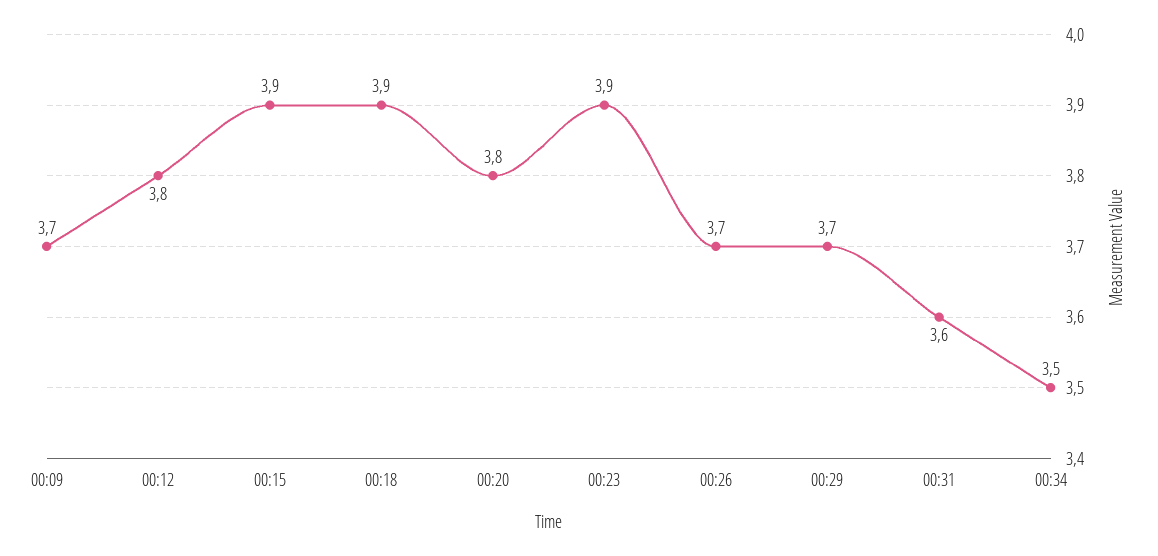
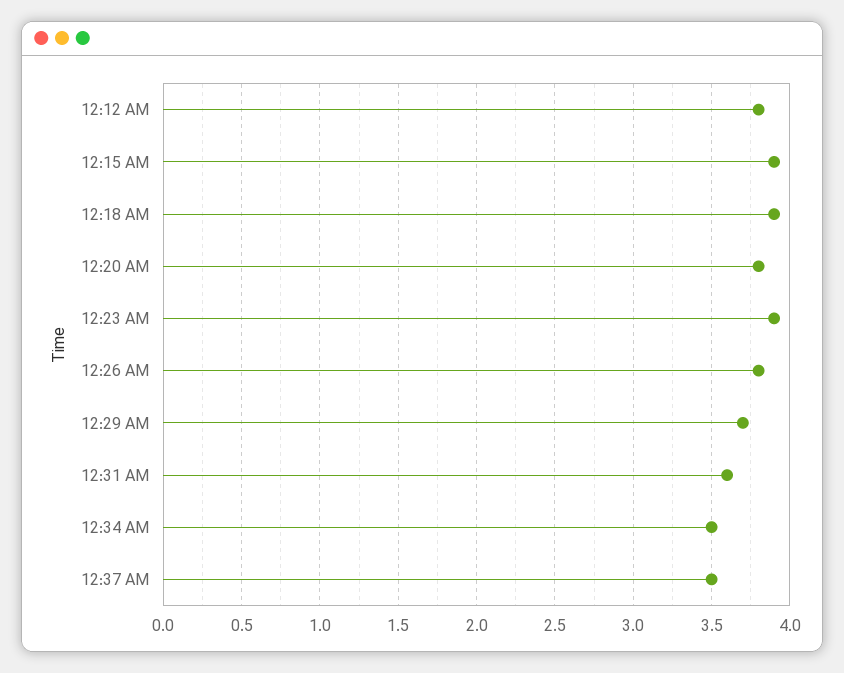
00:09: 3.7 -> none
00:26: 3.7 -> 3.8
12:37 AM: none -> 3.5

